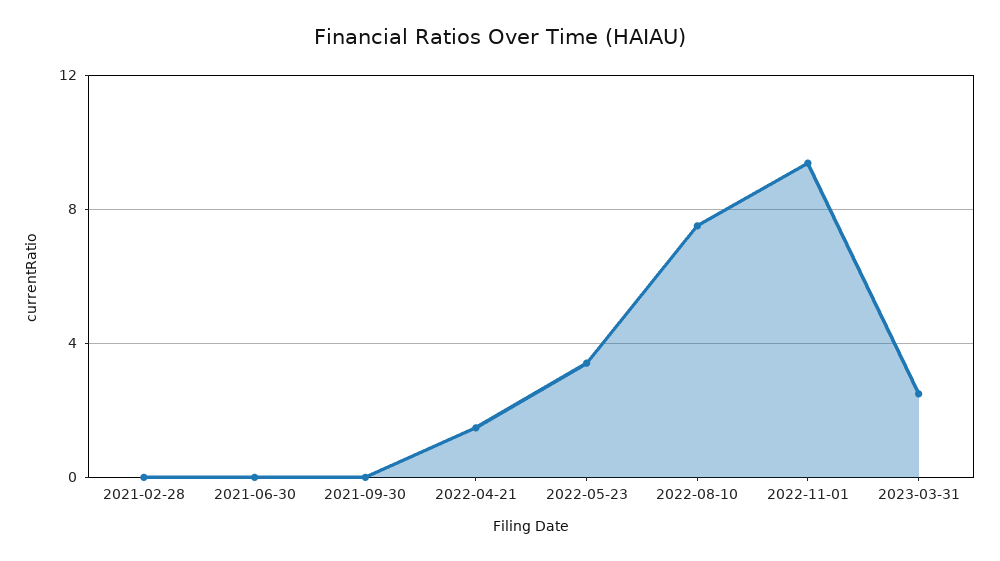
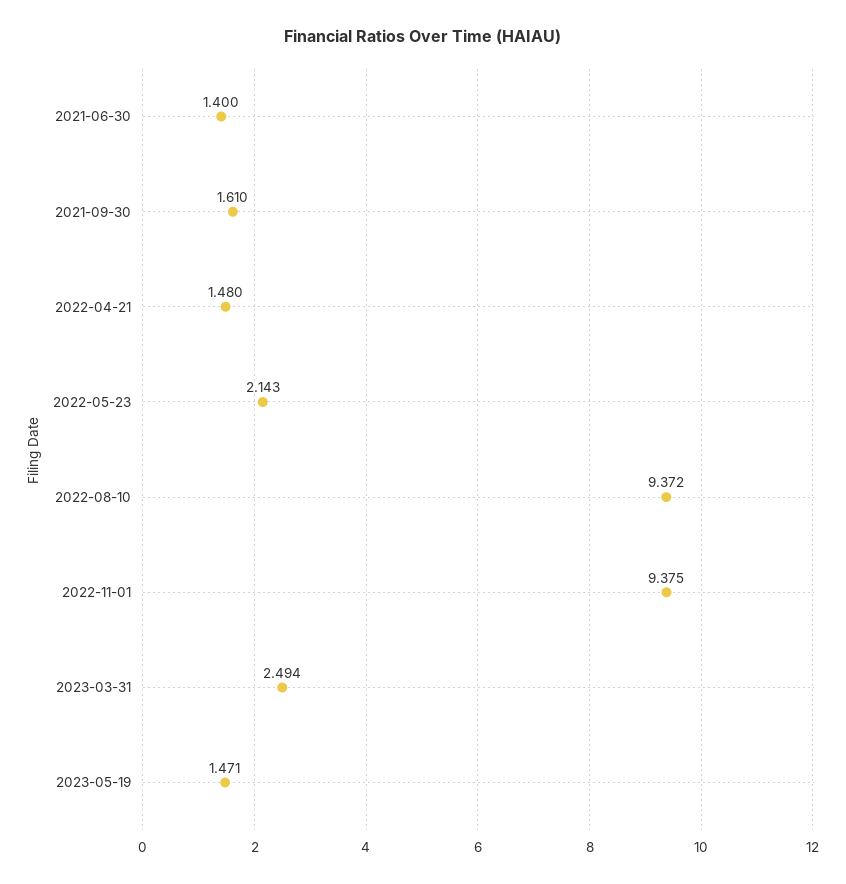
2021-02-28: 0 -> none
2021-06-30: 0 -> 1.4
2021-09-30: 0 -> 1.61
2022-05-23: 3.5 -> 2.143
2022-08-10: 7.5 -> 9.372
2023-05-19: none -> 1.471

